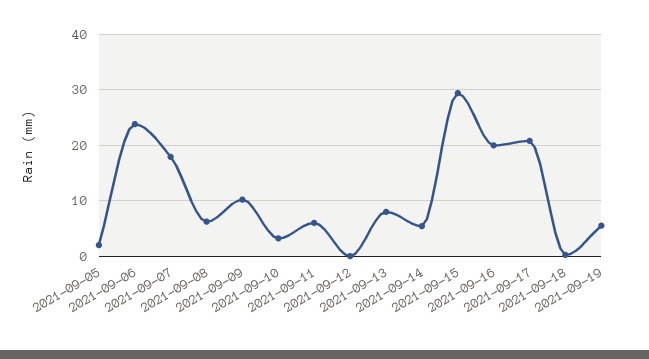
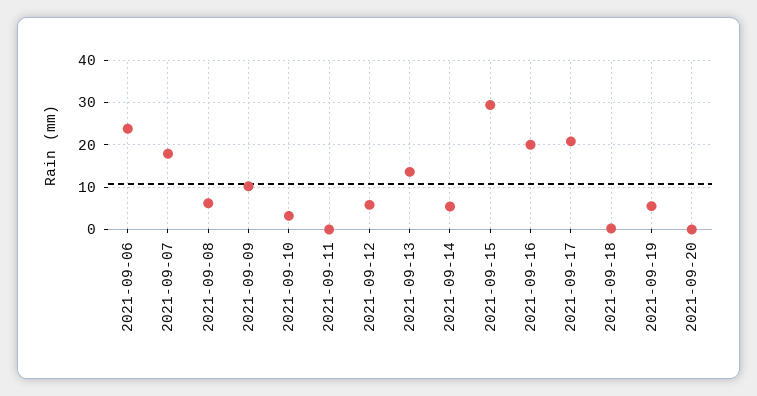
2021-09-05: 2 -> none
2021-09-11: 6 -> 0
2021-09-12: 0 -> 6
2021-09-13: 8 -> 14
2021-09-20: none -> 0

